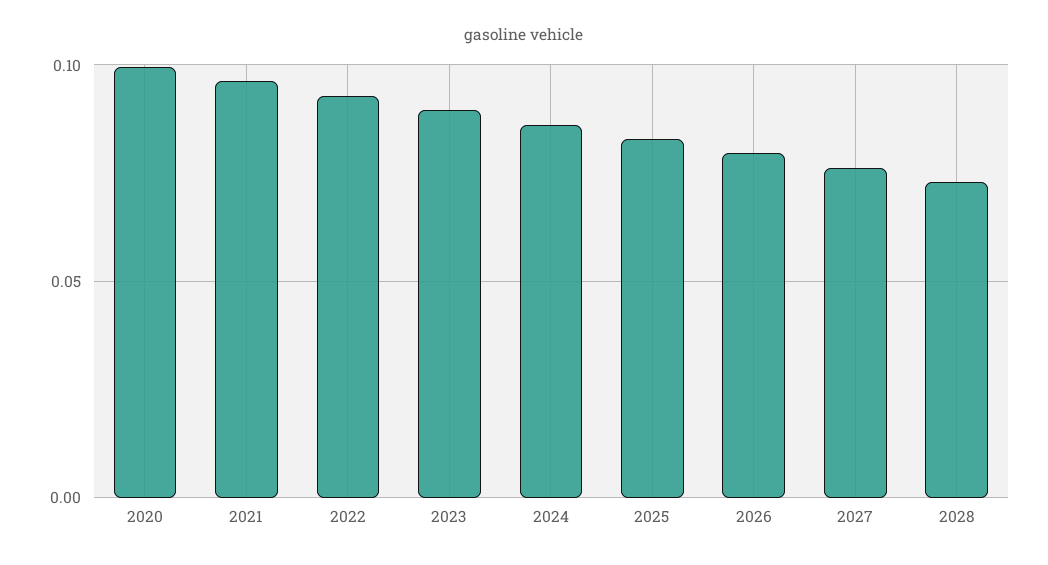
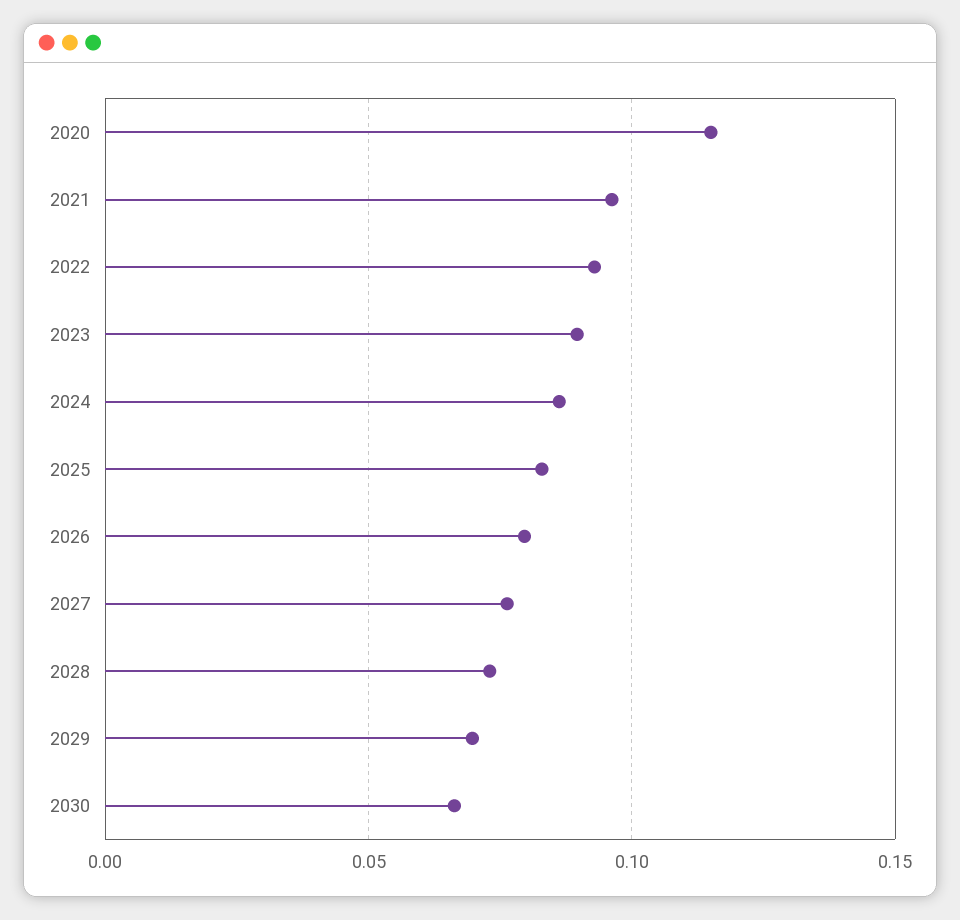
2020: 0.1 -> 0.115
2029: none -> 0.07
2030: none -> 0.065

